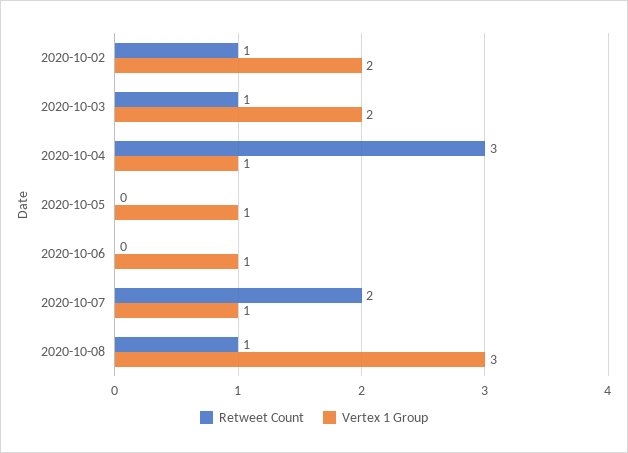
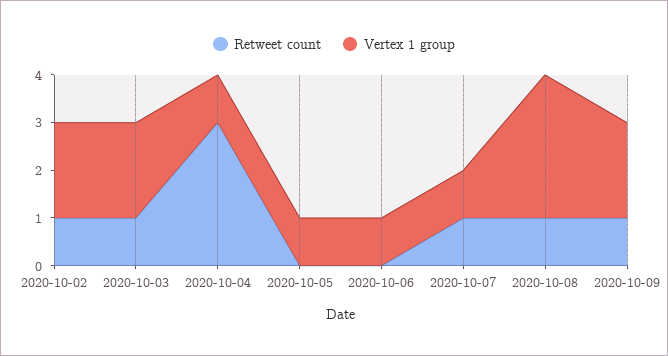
Retweet Count, 2020-10-07: 2 -> 1
Retweet Count, 2020-10-09: none -> 1
Vertex 1 Group, 2020-10-09: none -> 2

